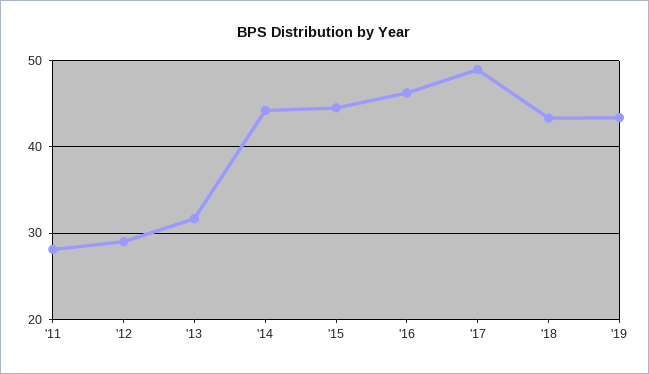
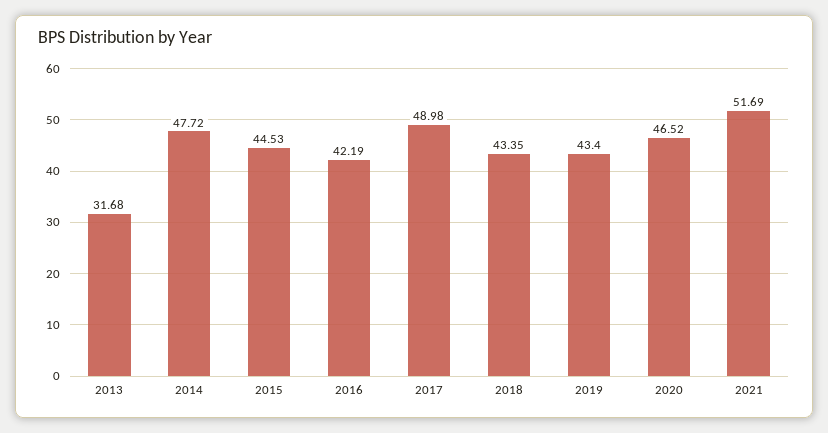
'11: 28 -> none
'12: 29 -> none
'14: 44 -> 47.72
'16: 46 -> 42.19
2020: none -> 46.52
2021: none -> 51.69

